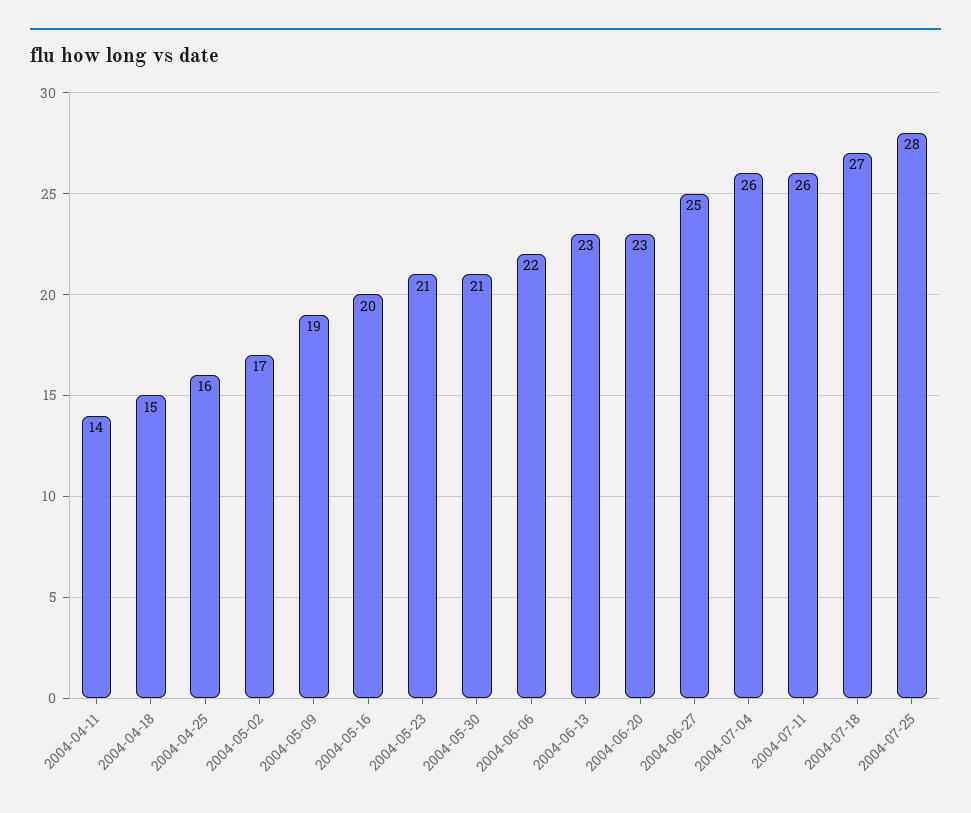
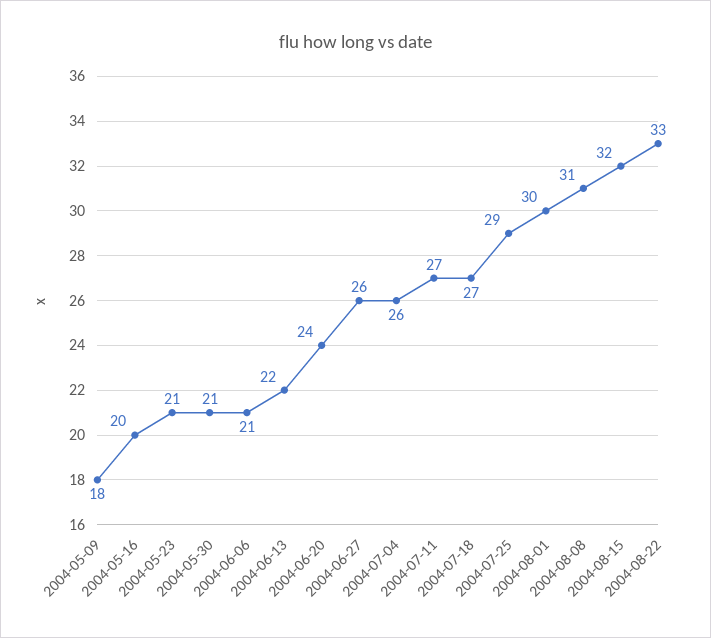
2004-04-11: 14 -> none
2004-04-18: 15 -> none
2004-04-25: 16 -> none
2004-05-02: 17 -> none
2004-05-09: 19 -> 18
2004-06-06: 22 -> 21
2004-06-13: 23 -> 22
2004-06-20: 23 -> 24
2004-06-27: 25 -> 26
2004-07-11: 26 -> 27
2004-07-25: 28 -> 29
2004-08-01: none -> 30
2004-08-08: none -> 31
2004-08-15: none -> 32
2004-08-22: none -> 33

